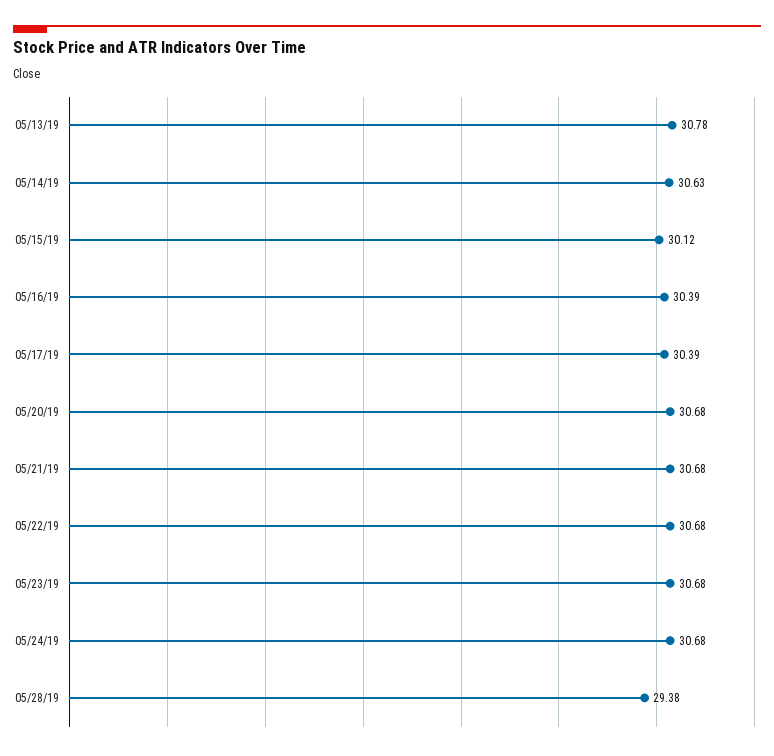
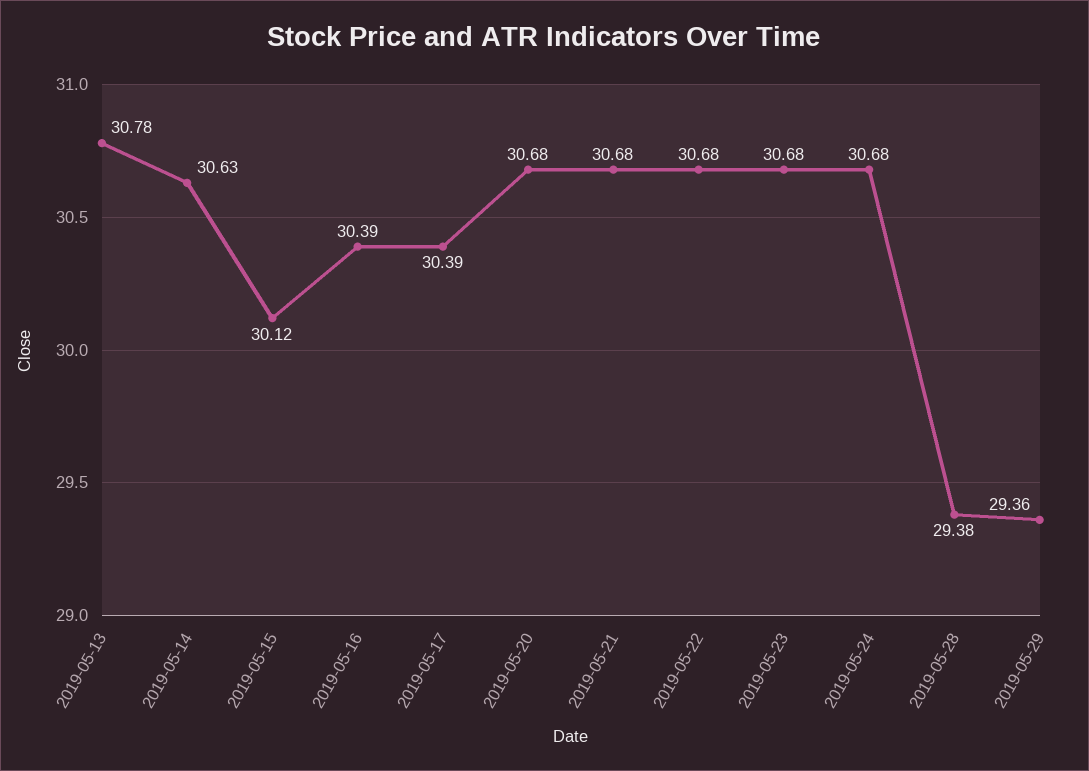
2019-05-29: none -> 29.36

